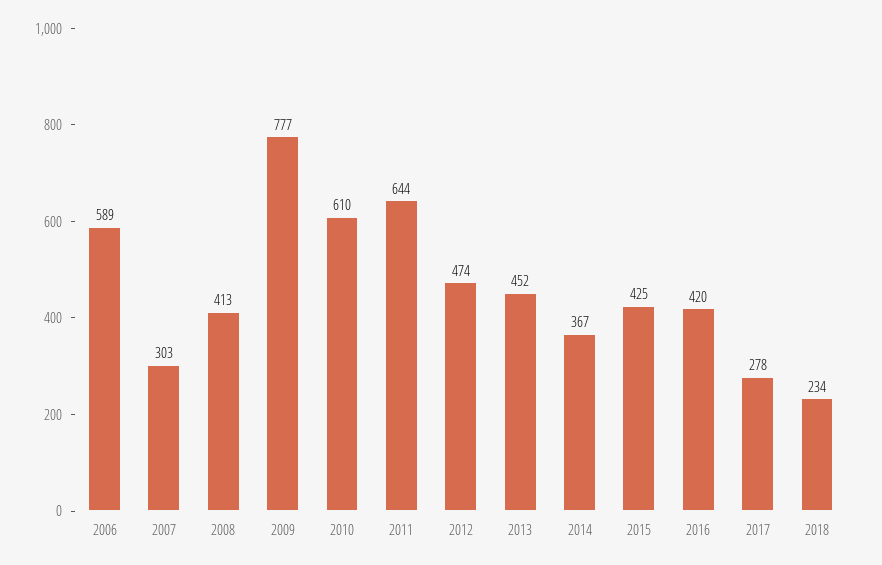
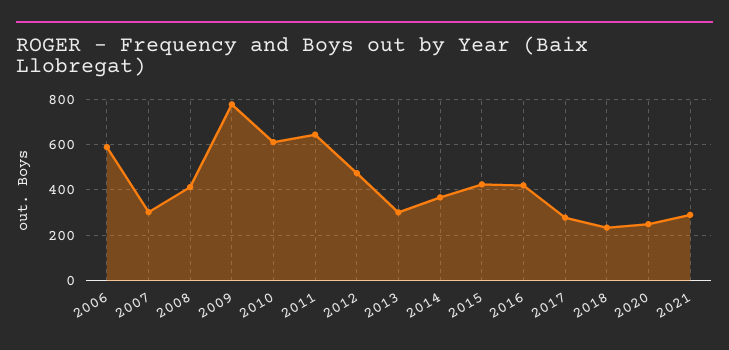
2013: 452 -> 300
2020: none -> 250
2021: none -> 300

